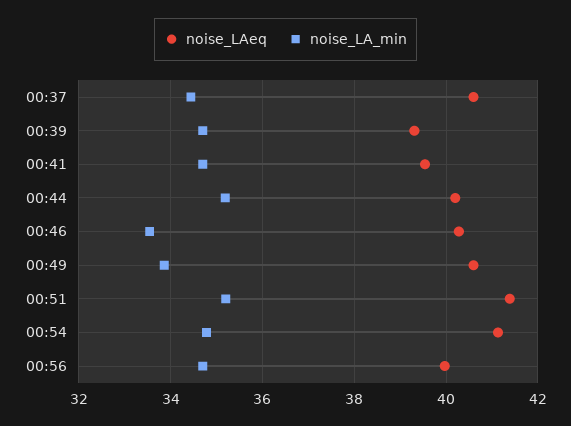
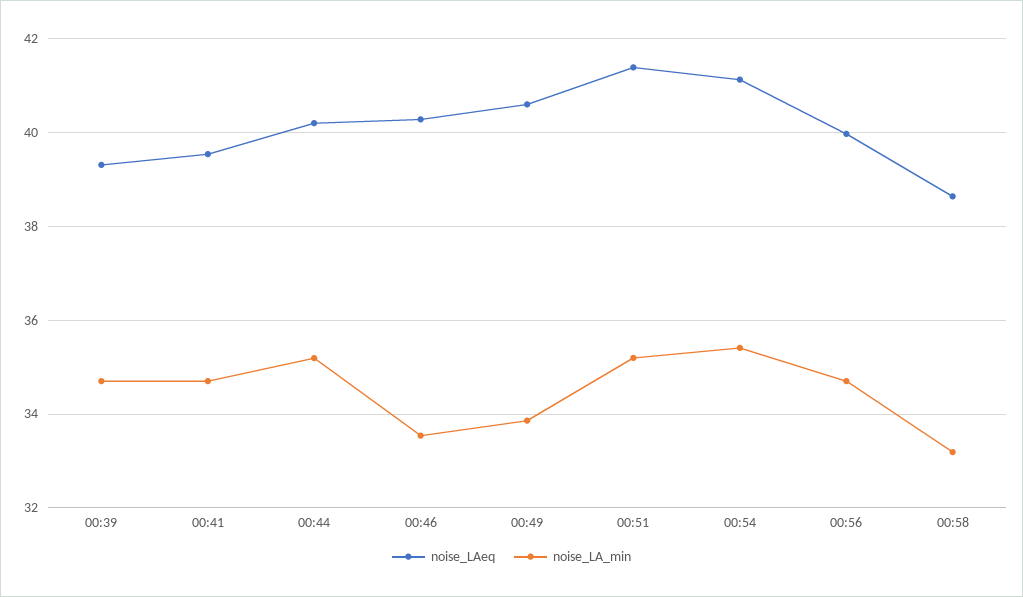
noise_LAeq, 00:37: 40.6 -> none
noise_LA_min, 00:37: 34.4 -> none
noise_LA_min, 00:54: 34.8 -> 35.4
noise_LAeq, 00:58: none -> 38.6
noise_LA_min, 00:58: none -> 33.2

